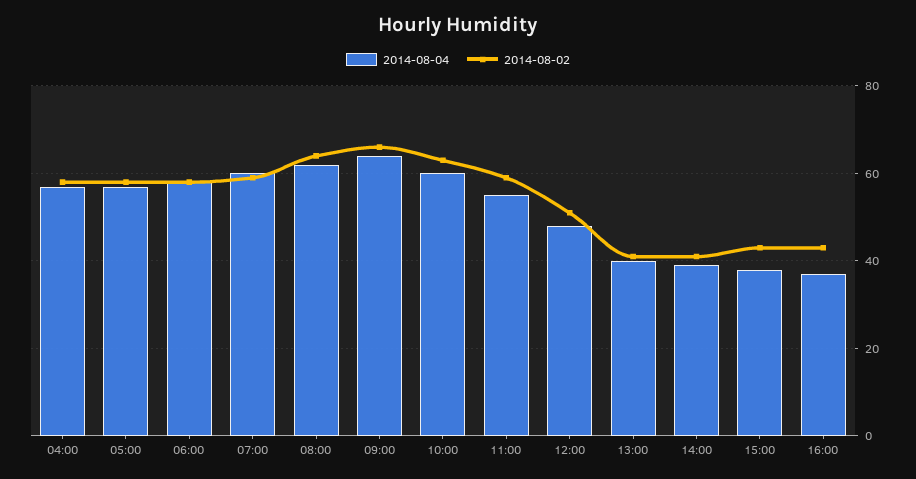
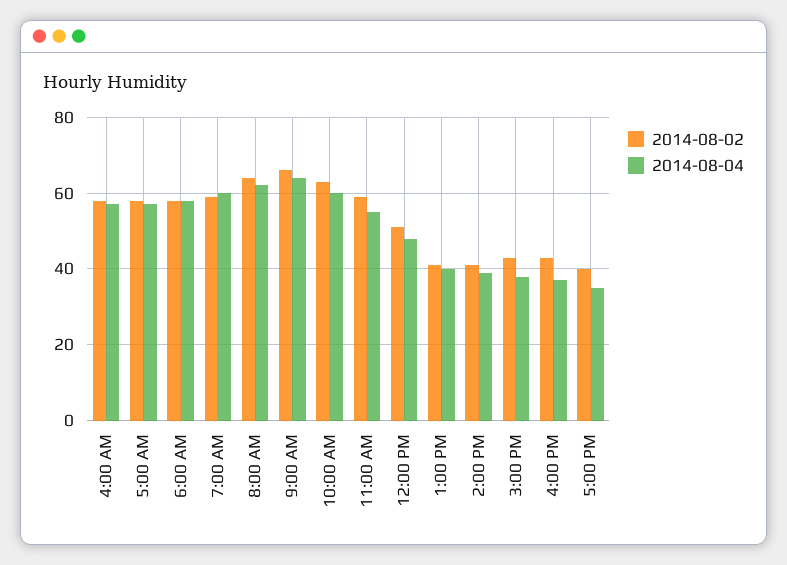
2014-08-02, 5:00 PM: none -> 40
2014-08-04, 5:00 PM: none -> 35

